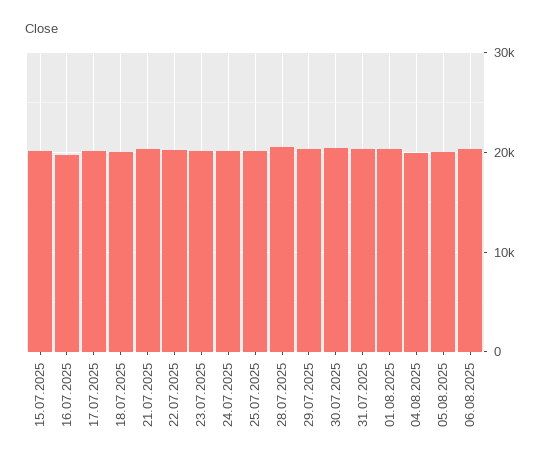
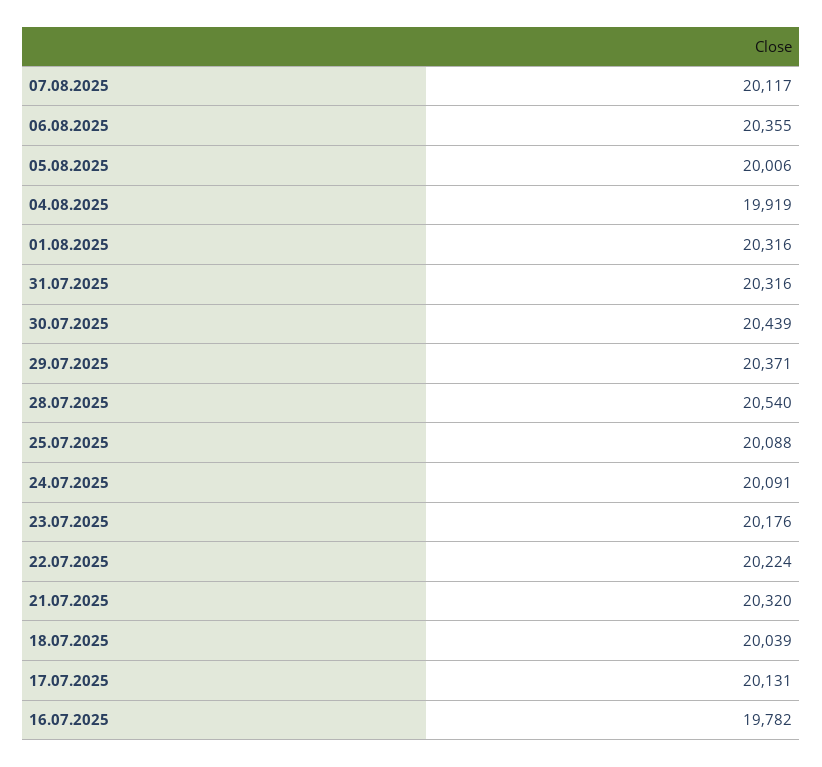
15.07.2025: 20000 -> none
07.08.2025: none -> 20117

